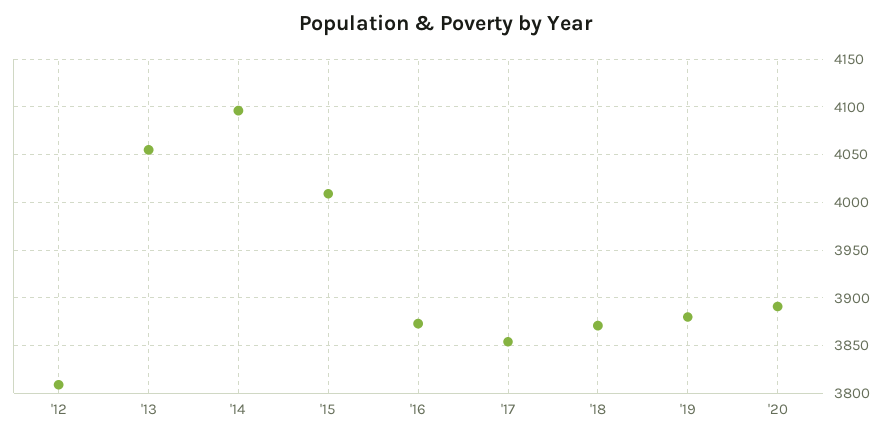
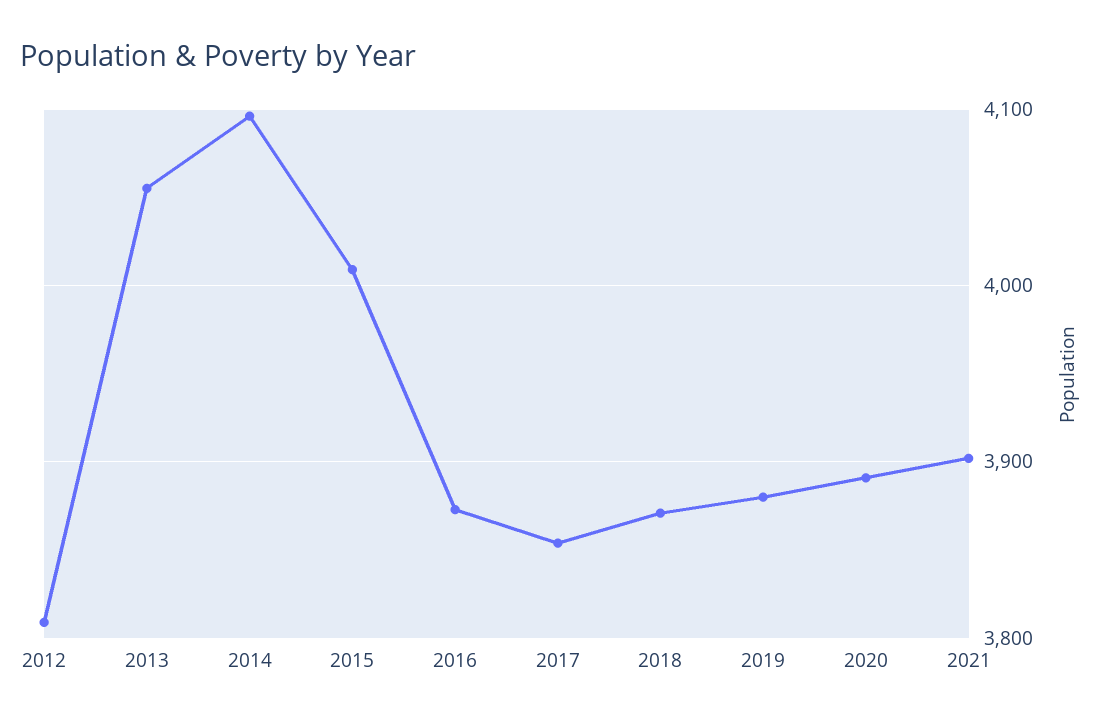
2021: none -> 3900

